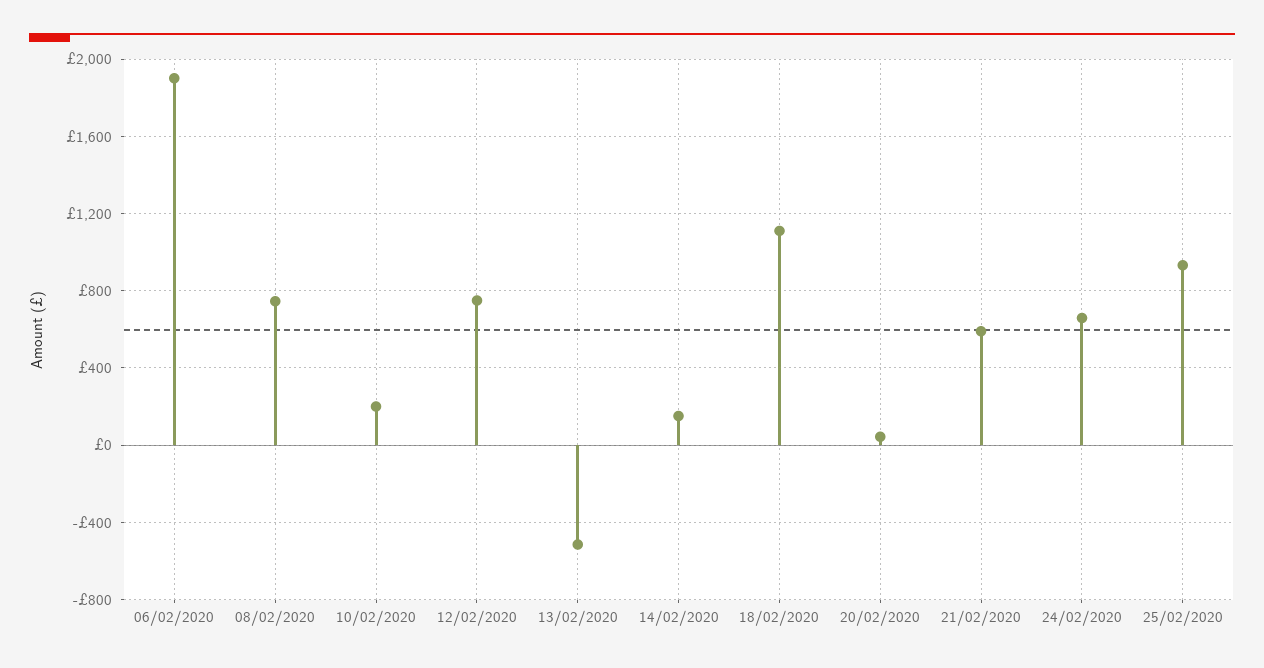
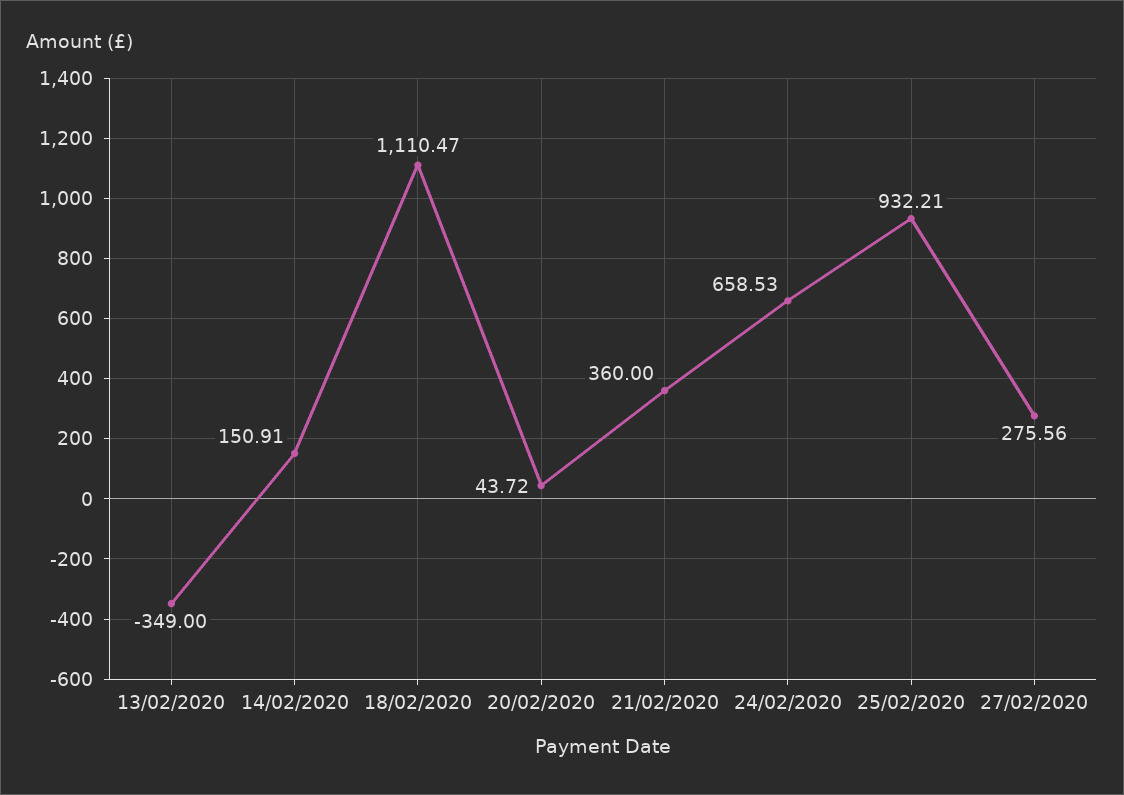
06/02/2020: 1900 -> none
08/02/2020: 750 -> none
10/02/2020: 200 -> none
12/02/2020: 750 -> none
13/02/2020: -500 -> -349
21/02/2020: 600 -> 360
27/02/2020: none -> 275.56

